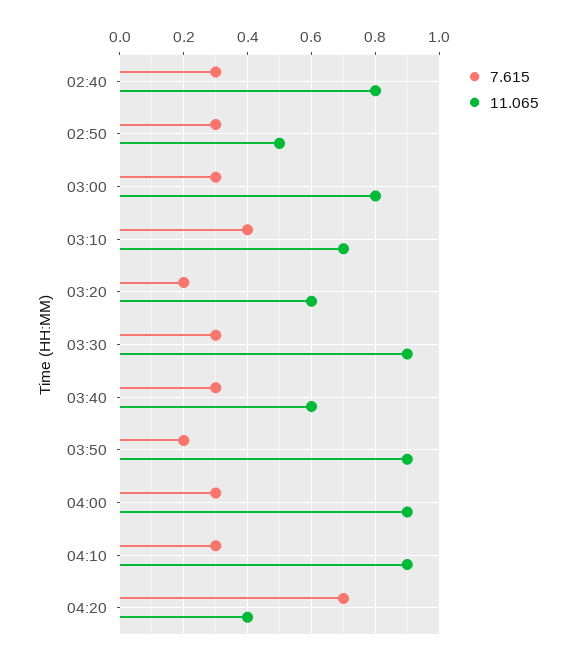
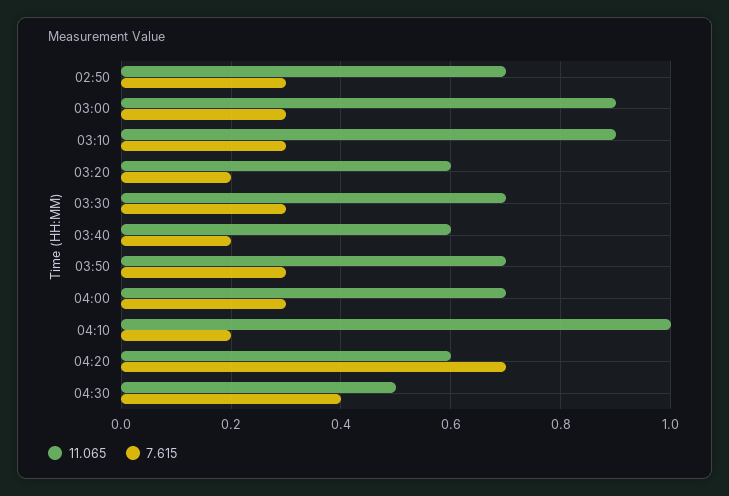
7.615, 02:40: 0.3 -> none
11.065, 02:40: 0.8 -> none
11.065, 02:50: 0.5 -> 0.7
11.065, 03:00: 0.8 -> 0.9
7.615, 03:10: 0.4 -> 0.3
11.065, 03:10: 0.7 -> 0.9
11.065, 03:30: 0.9 -> 0.7
7.615, 03:40: 0.3 -> 0.2
7.615, 03:50: 0.2 -> 0.3
11.065, 03:50: 0.9 -> 0.7
11.065, 04:00: 0.9 -> 0.7
7.615, 04:10: 0.3 -> 0.2
11.065, 04:10: 0.9 -> 1
11.065, 04:20: 0.4 -> 0.6
11.065, 04:30: none -> 0.5
7.615, 04:30: none -> 0.4

